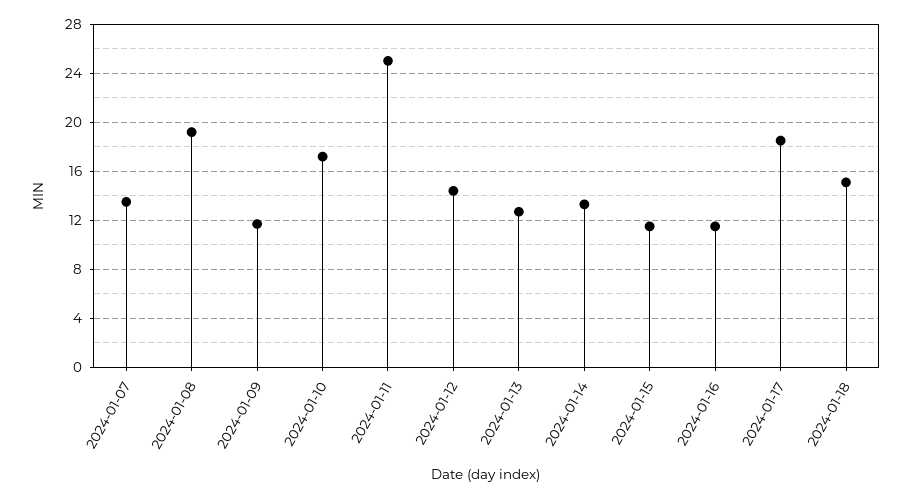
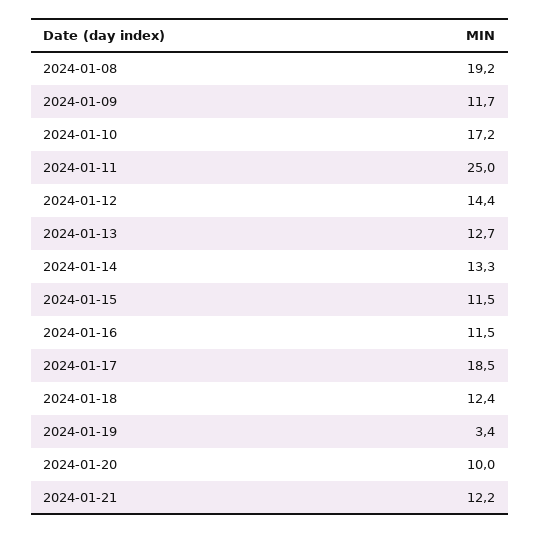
2024-01-07: 13.5 -> none
2024-01-18: 15 -> 12.4
2024-01-19: none -> 3.4
2024-01-20: none -> 10
2024-01-21: none -> 12.2

